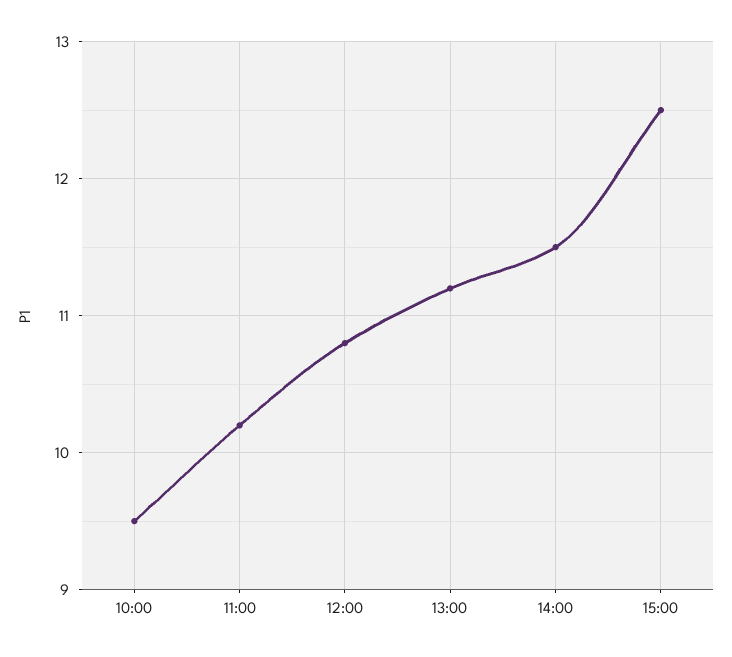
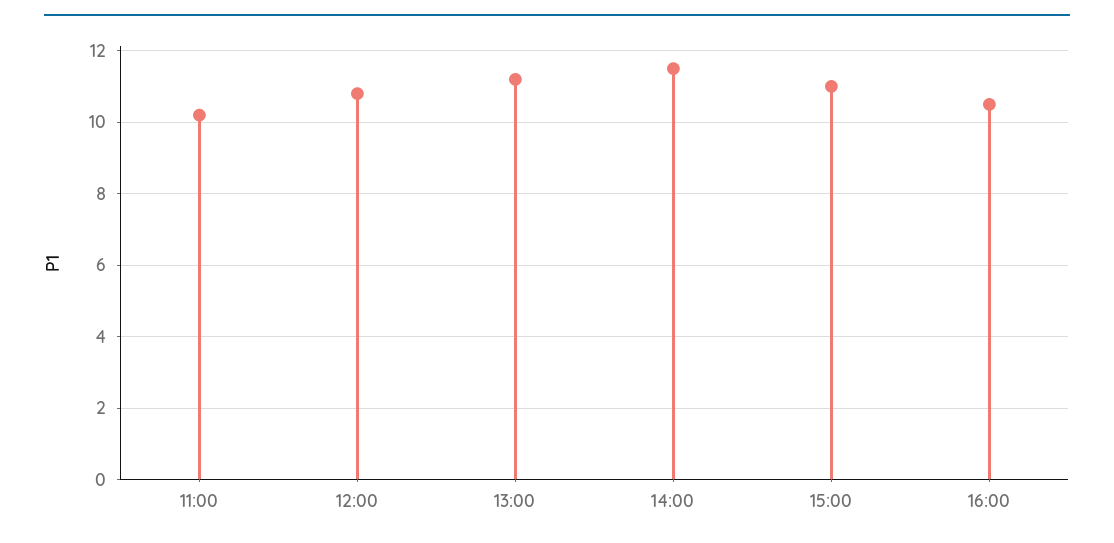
10:00: 9.5 -> none
15:00: 12.5 -> 11
16:00: none -> 10.5

